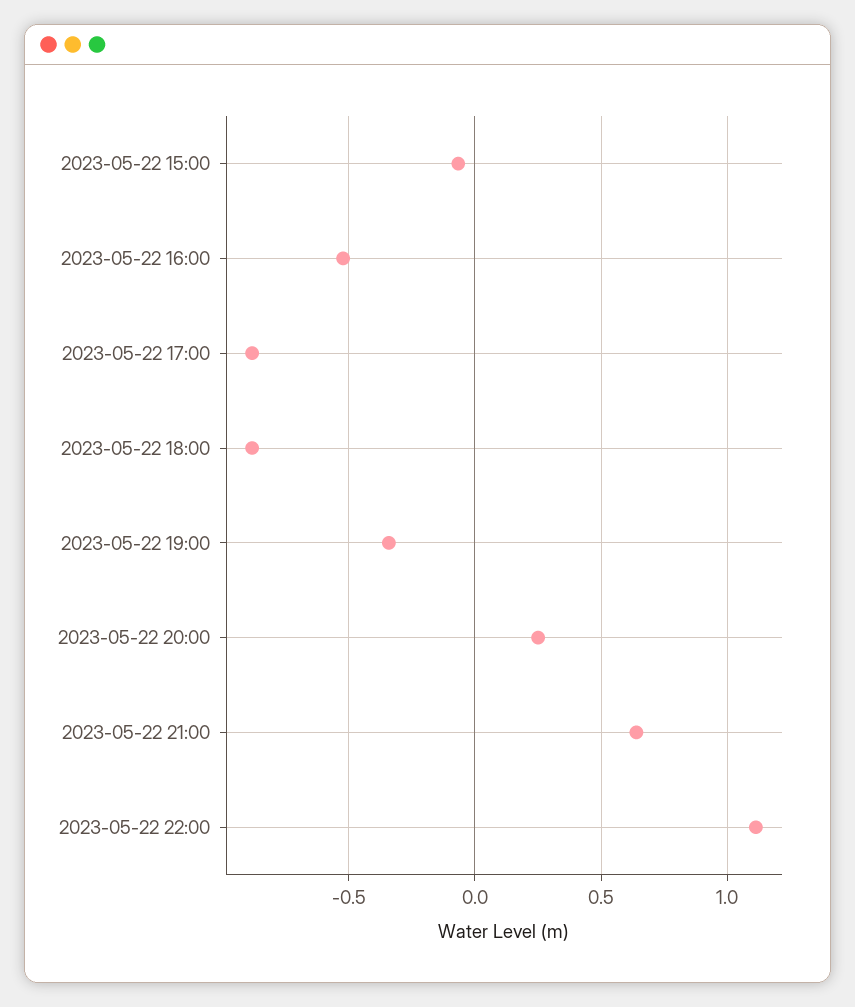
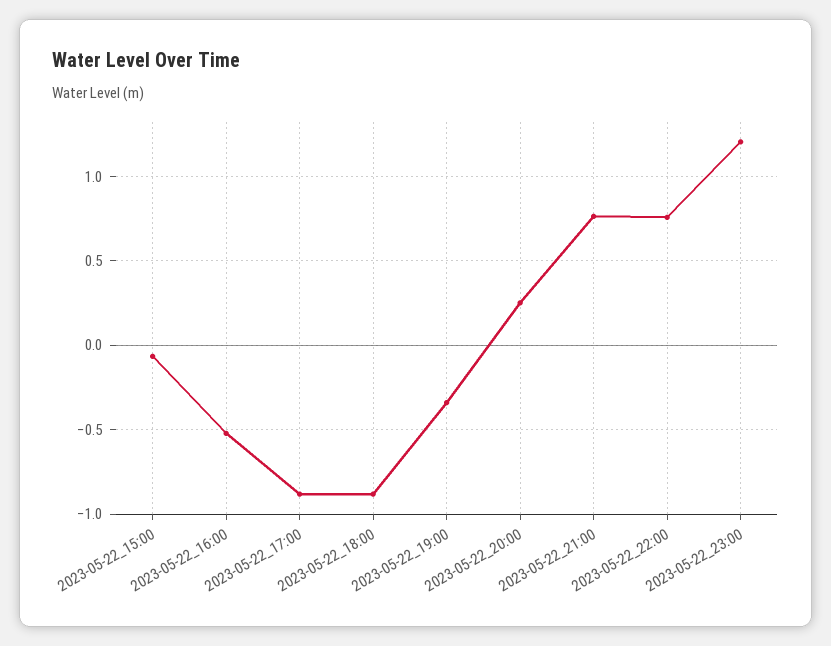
2023-05-22 21:00: 0.65 -> 0.75
2023-05-22 22:00: 1.1 -> 0.75
2023-05-22_23:00: none -> 1.2

